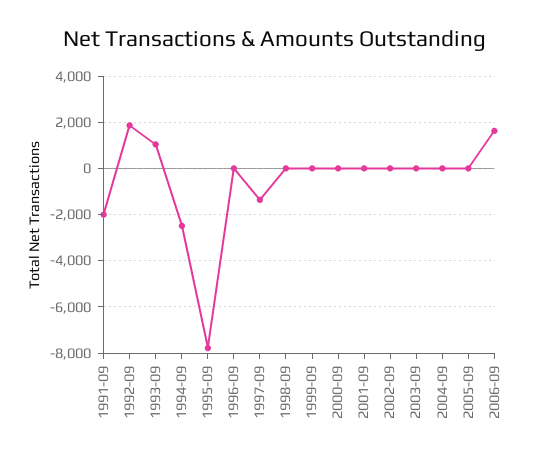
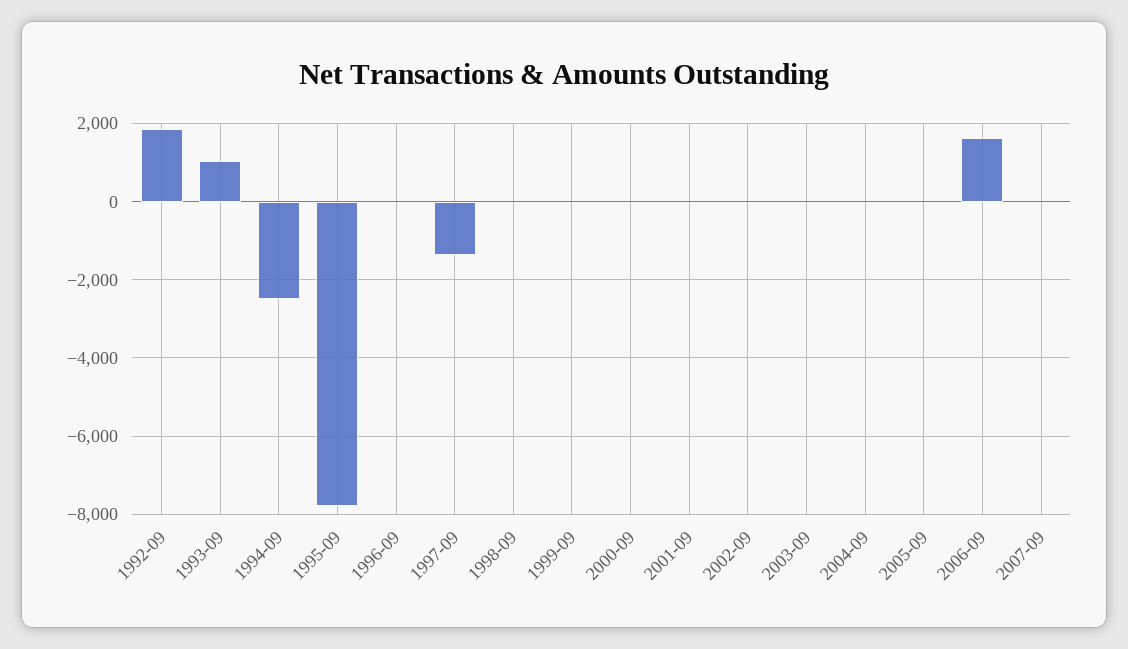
1991-09: -2000 -> none
2007-09: none -> 0

